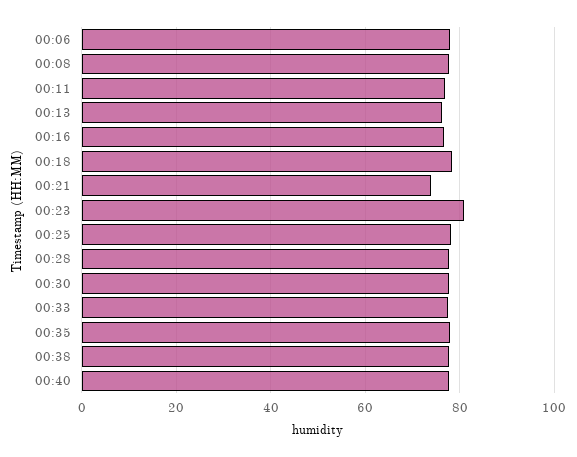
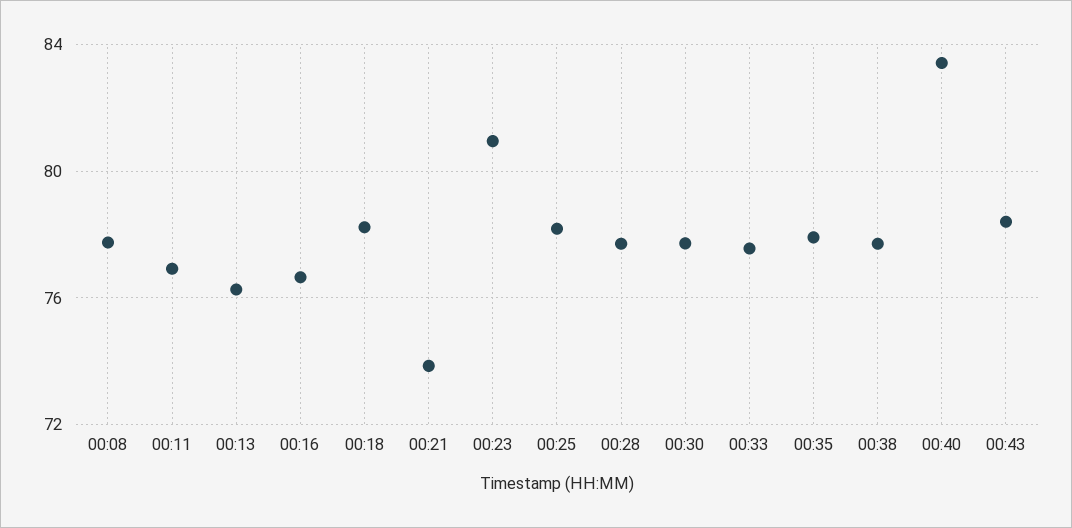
00:06: 78 -> none
00:40: 78 -> 83.5
00:43: none -> 78.5

